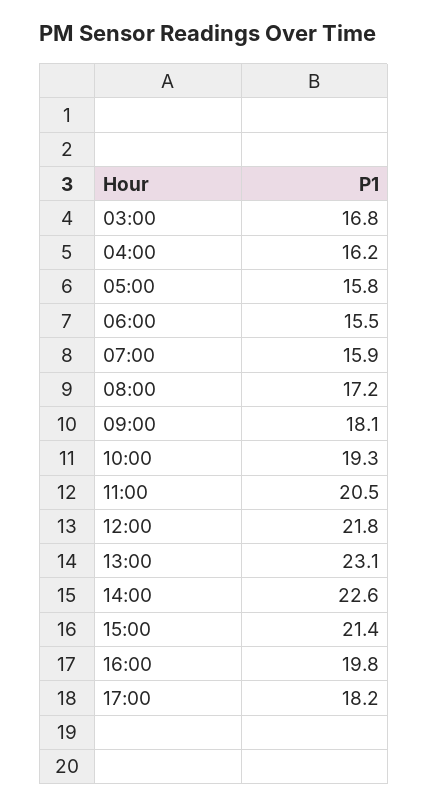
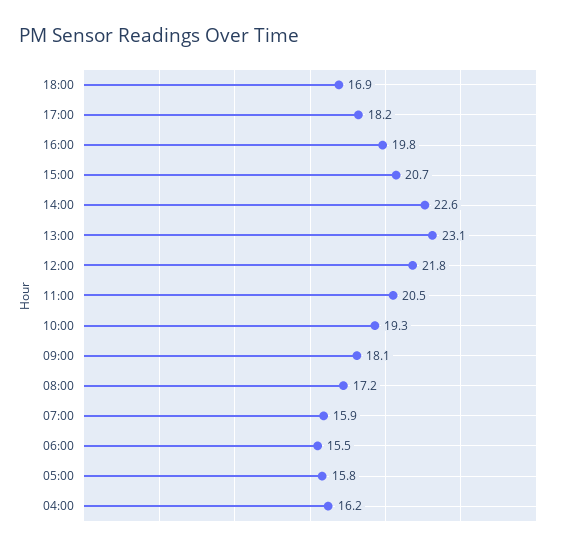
03:00: 16.8 -> none
15:00: 21.4 -> 20.7
18:00: none -> 16.9

